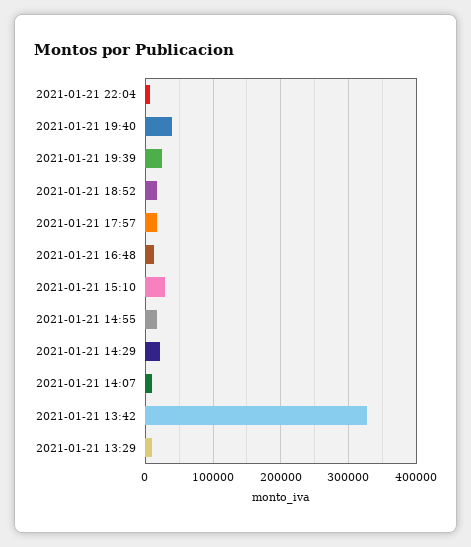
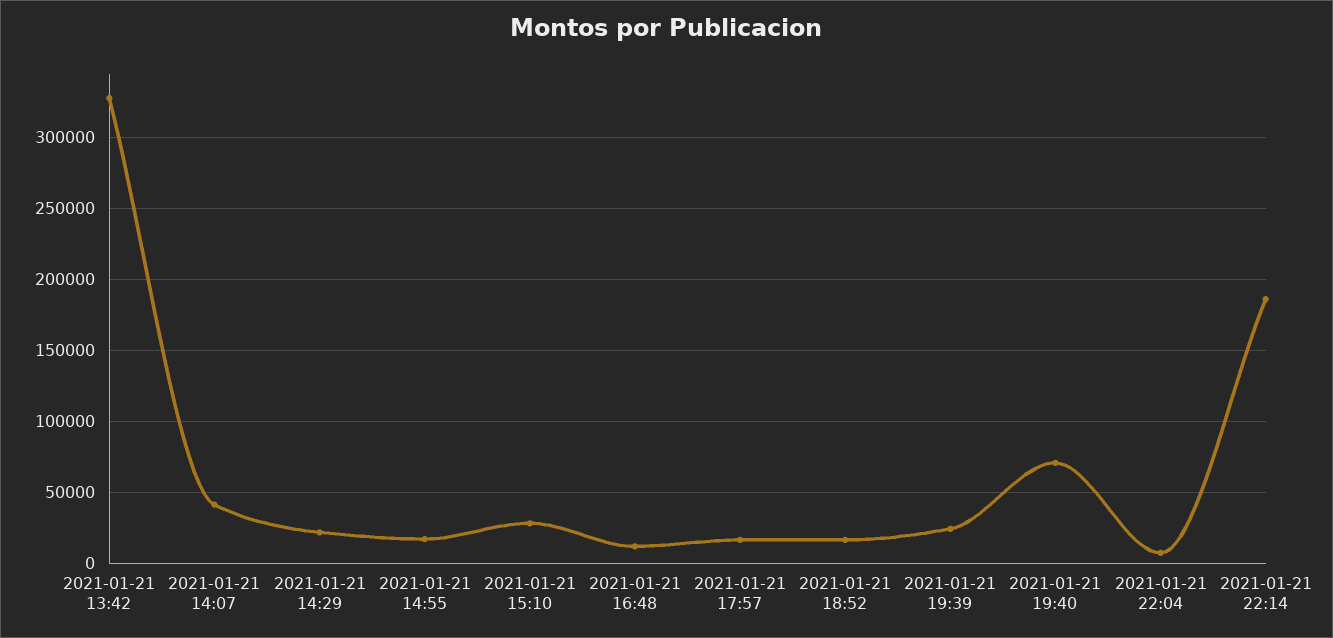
2021-01-21 19:40: 40000 -> 70000
2021-01-21 14:07: 10000 -> 40000
2021-01-21 13:29: 10000 -> none
2021-01-21 22:14: none -> 185000

